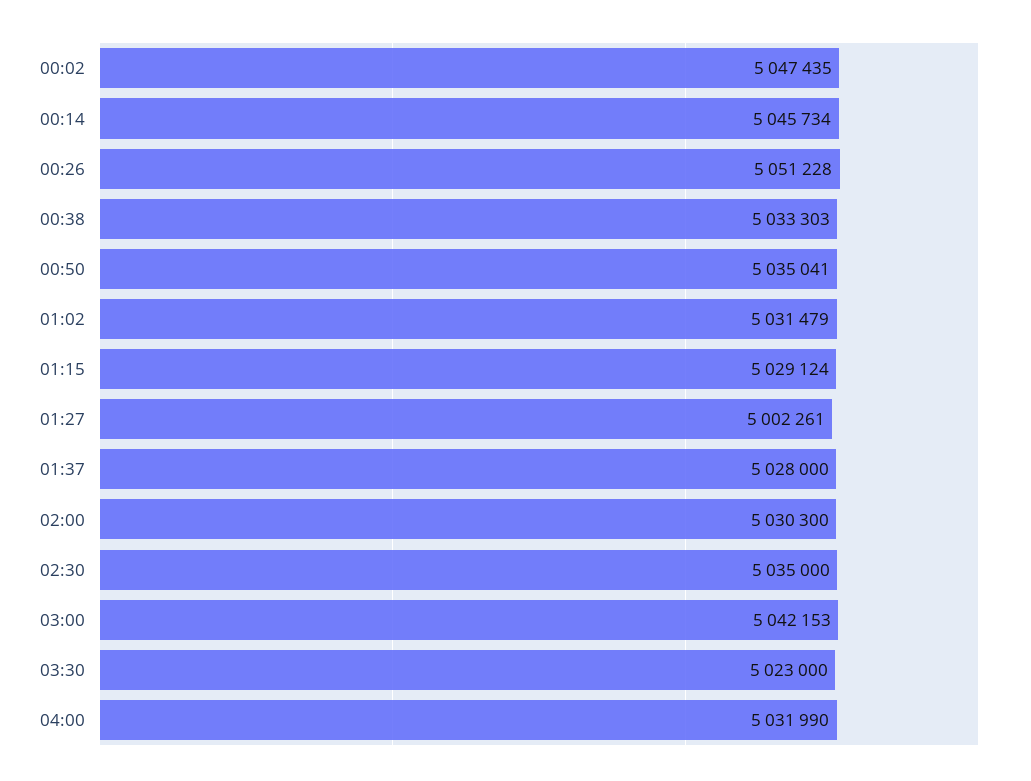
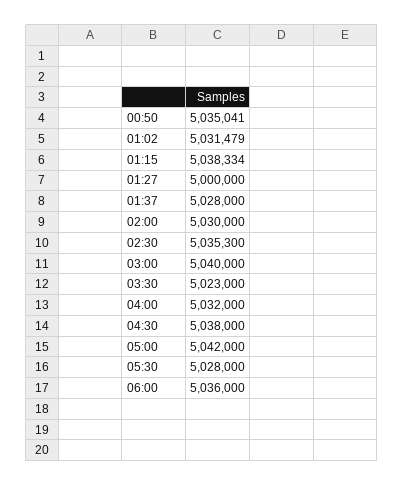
00:02: 5047435 -> none
00:14: 5045734 -> none
00:26: 5051228 -> none
00:38: 5033303 -> none
01:15: 5029124 -> 5038334
01:27: 5002261 -> 5000000
02:00: 5030300 -> 5030000
02:30: 5035000 -> 5035300
03:00: 5042153 -> 5040000
04:00: 5031990 -> 5032000
04:30: none -> 5038000
05:00: none -> 5042000
05:30: none -> 5028000
06:00: none -> 5036000

